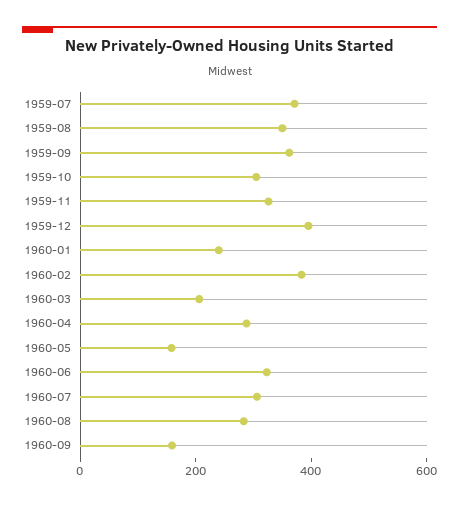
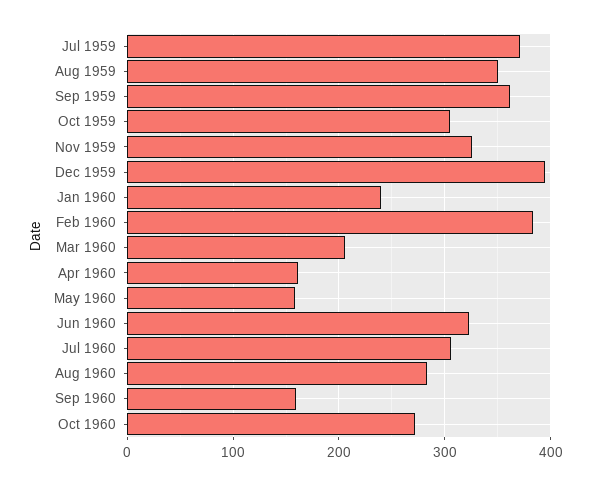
1960-04: 300 -> 160
Oct 1960: none -> 270

